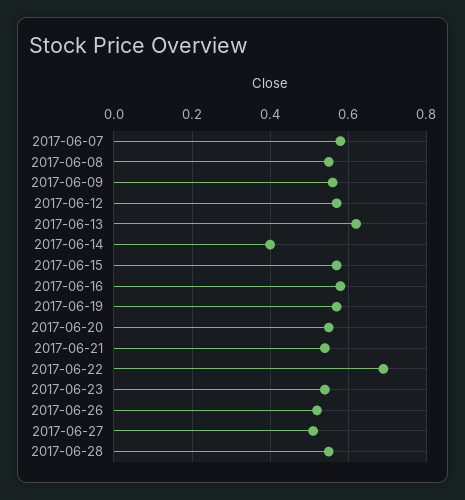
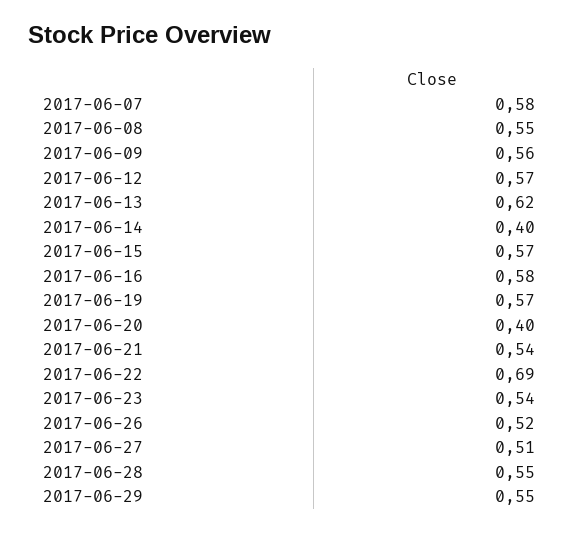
2017-06-20: 0.55 -> 0.4
2017-06-29: none -> 0.55

